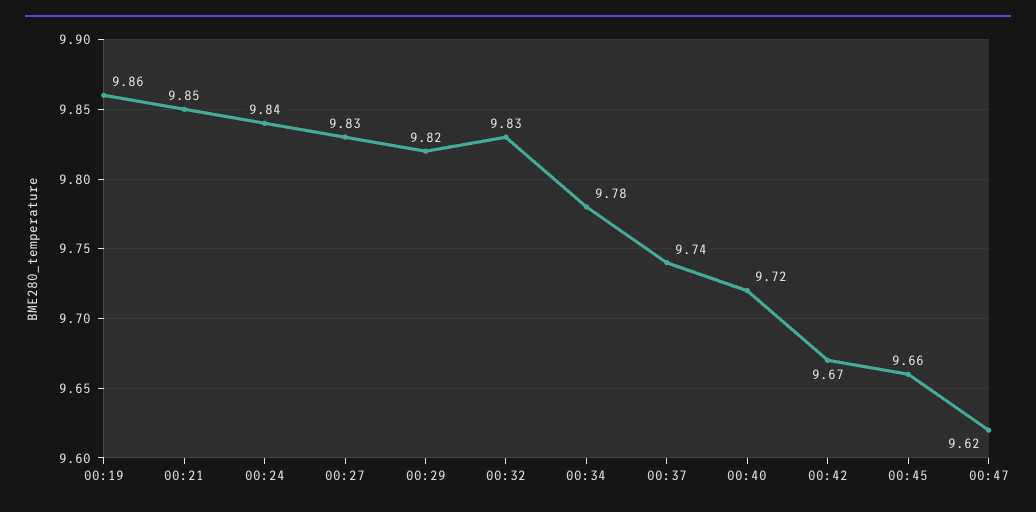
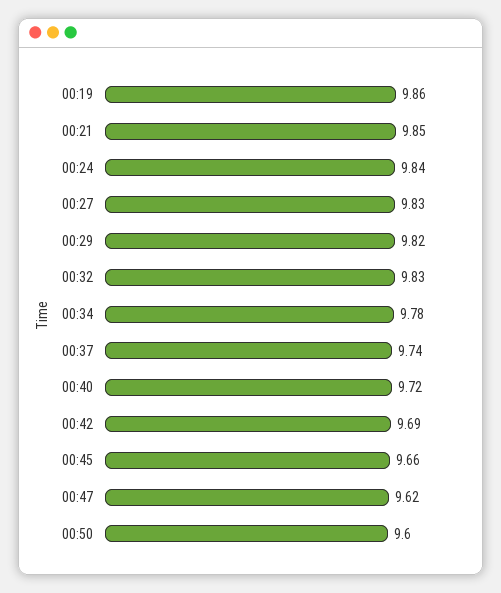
00:42: 9.67 -> 9.69
00:50: none -> 9.6

